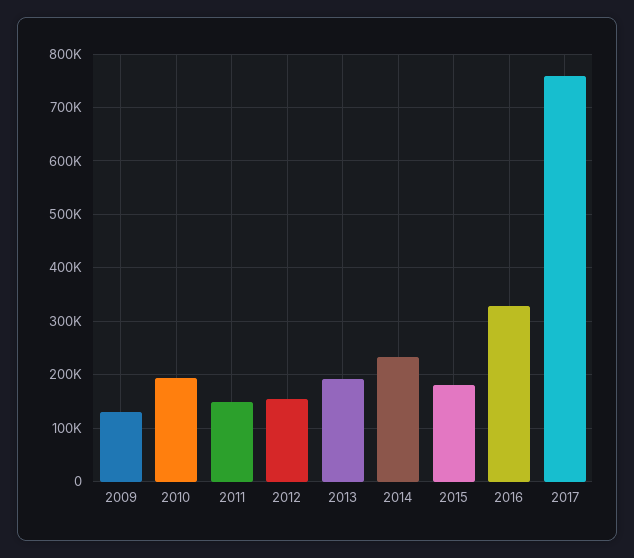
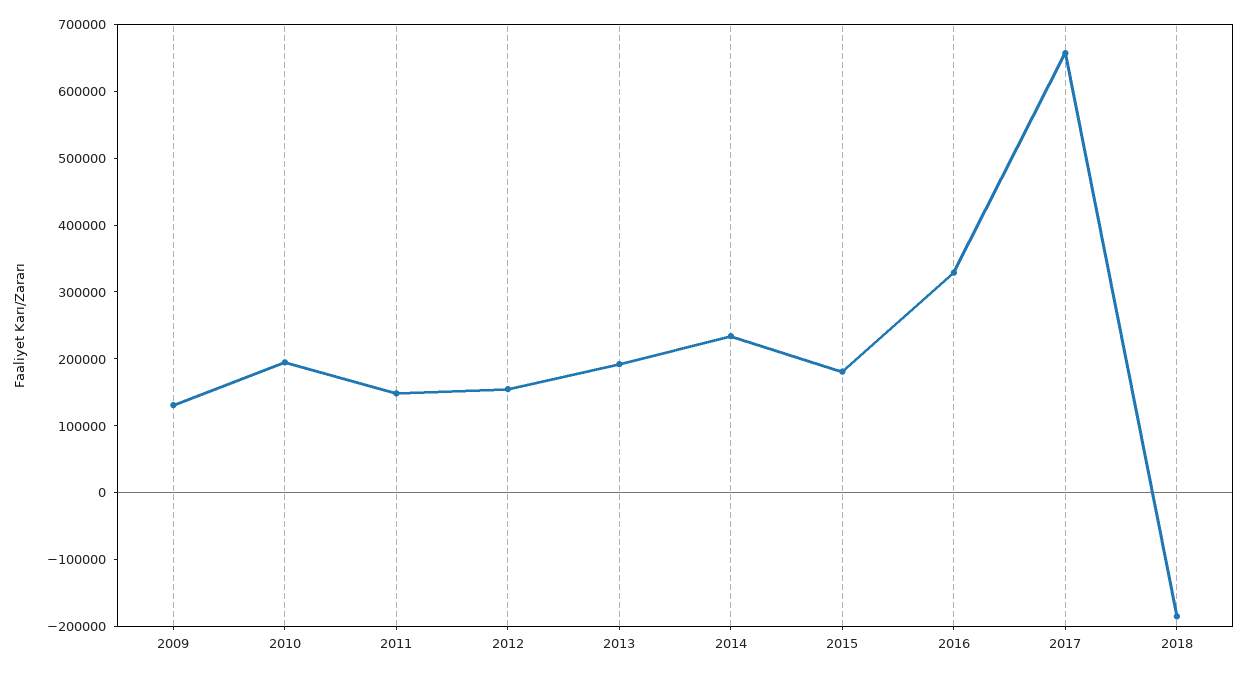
2017: 760000 -> 660000
2018: none -> -180000

